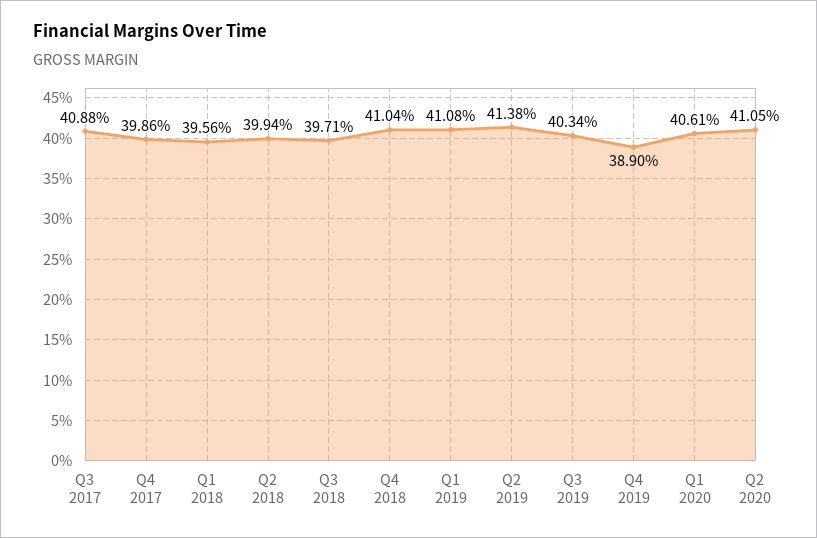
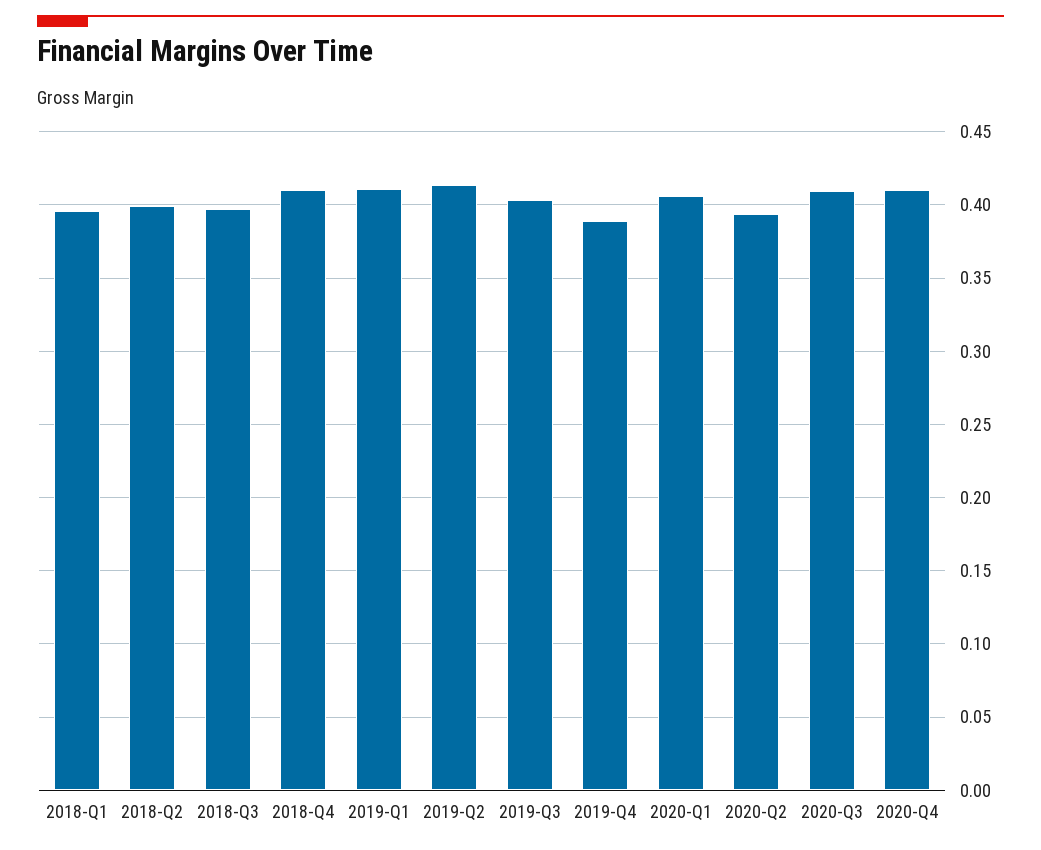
Q3 2017: 0.4088 -> none
Q4 2017: 0.3986 -> none
Q2 2020: 0.4105 -> 0.395
2020-Q3: none -> 0.41
2020-Q4: none -> 0.41

